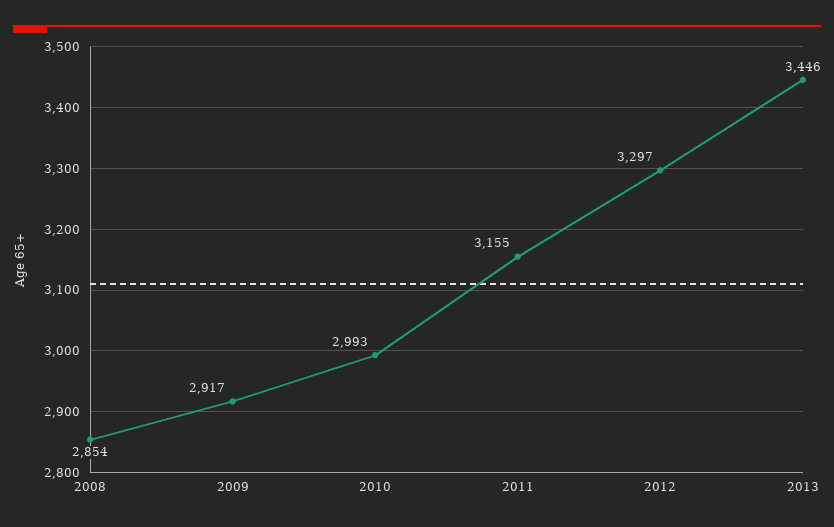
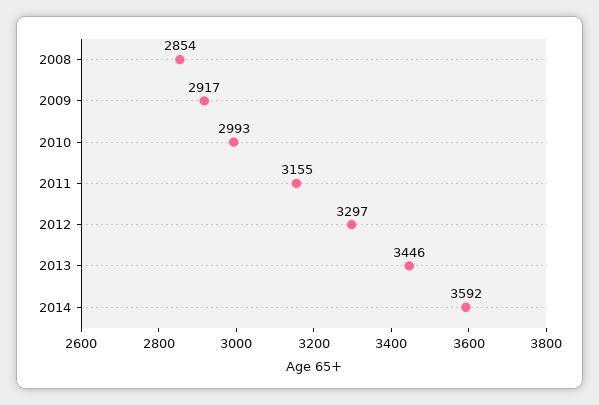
2014: none -> 3592

